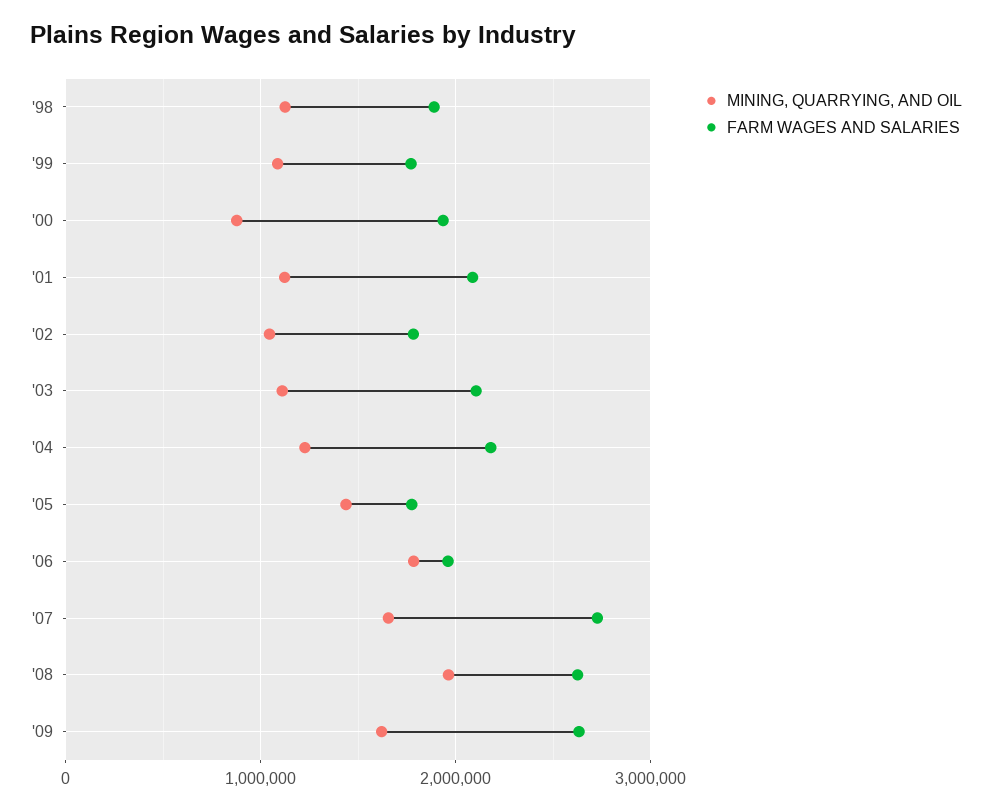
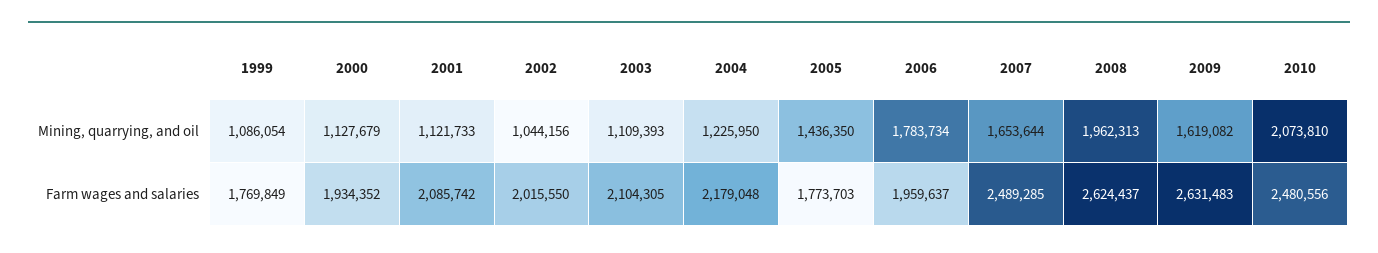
MINING, QUARRYING, AND OIL, '98: 1100000 -> none
FARM WAGES AND SALARIES, '98: 1900000 -> none
MINING, QUARRYING, AND OIL, '00: 900000 -> 1127679
FARM WAGES AND SALARIES, '02: 1800000 -> 2015550
FARM WAGES AND SALARIES, '07: 2700000 -> 2489285
MINING, QUARRYING, AND OIL, 2010: none -> 2073810
FARM WAGES AND SALARIES, 2010: none -> 2480556

